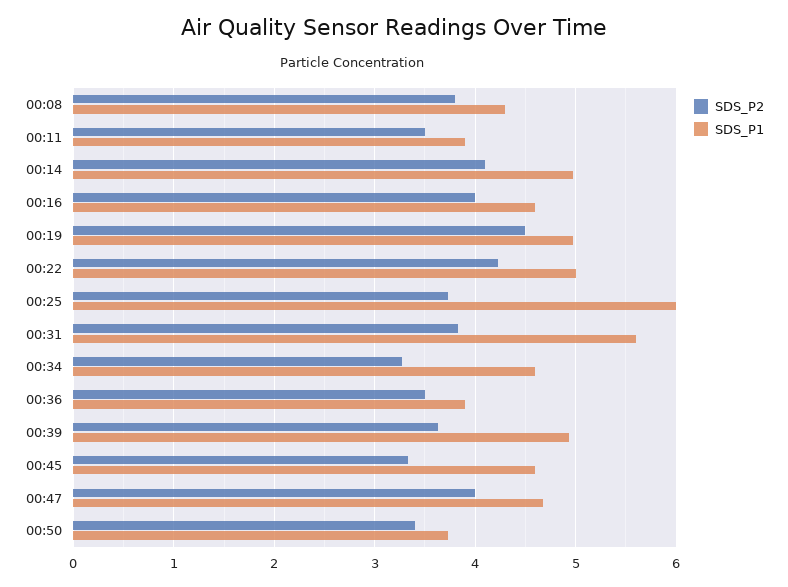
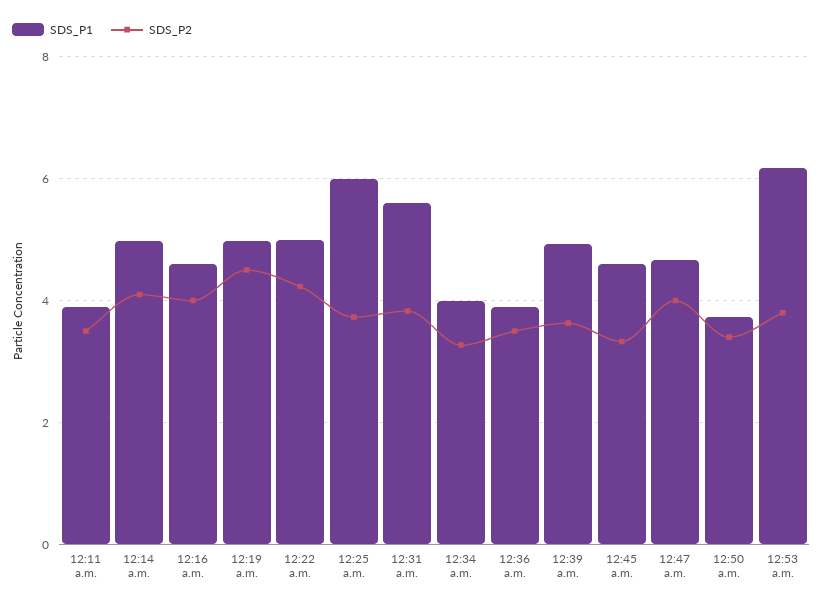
SDS_P2, 00:08: 3.8 -> none
SDS_P1, 00:08: 4.3 -> none
SDS_P1, 00:34: 4.6 -> 4
SDS_P1, 12:53 a.m.: none -> 6.2
SDS_P2, 12:53 a.m.: none -> 3.8

